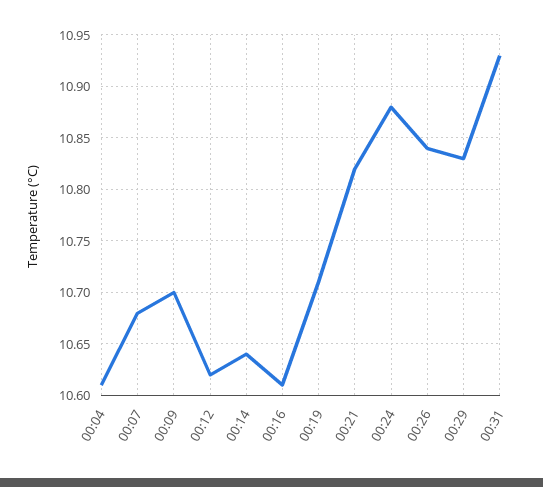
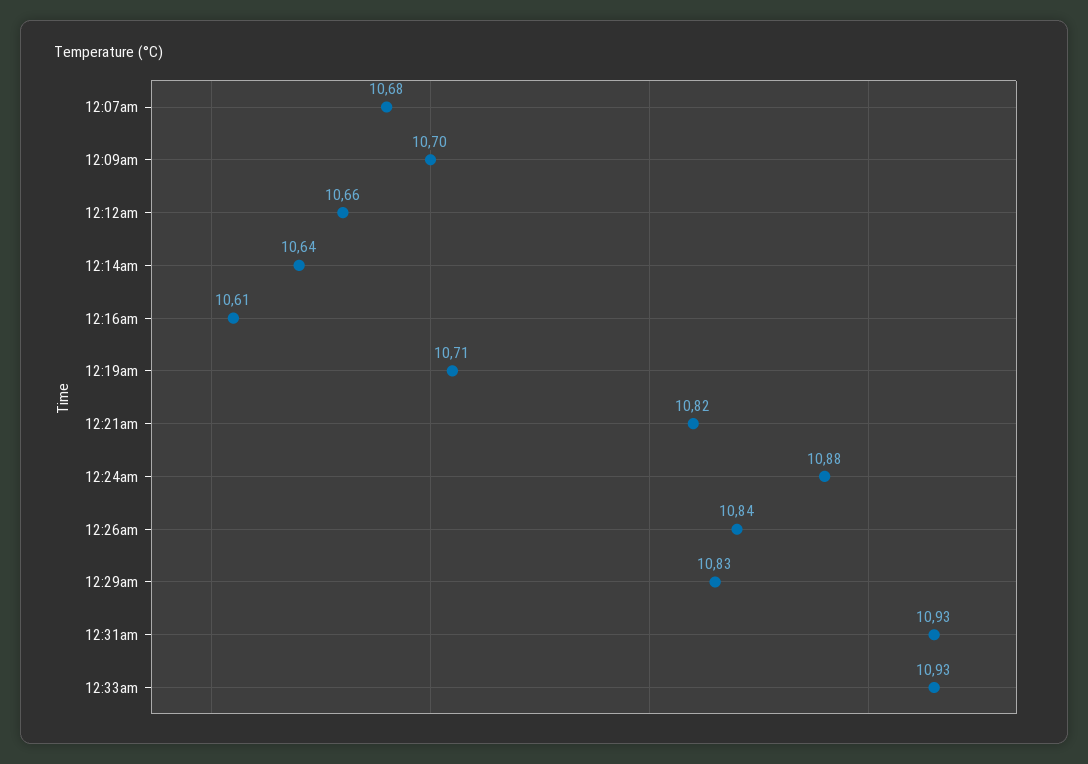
00:04: 10.61 -> none
00:12: 10.62 -> 10.66
12:33am: none -> 10.93

